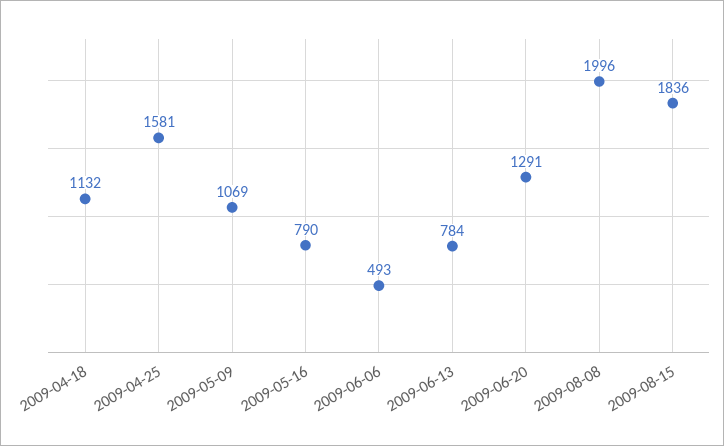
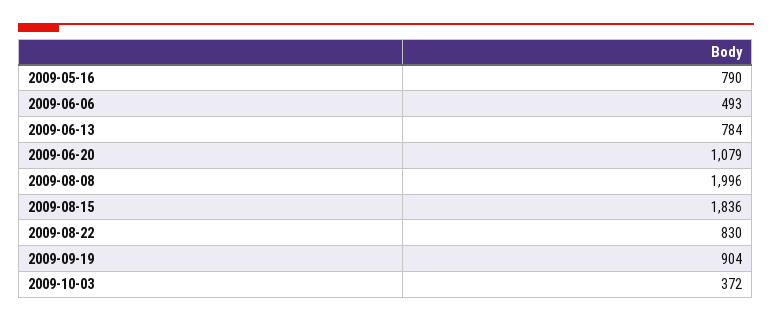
2009-04-18: 1132 -> none
2009-04-25: 1581 -> none
2009-05-09: 1069 -> none
2009-06-20: 1291 -> 1079
2009-08-22: none -> 830
2009-09-19: none -> 904
2009-10-03: none -> 372

